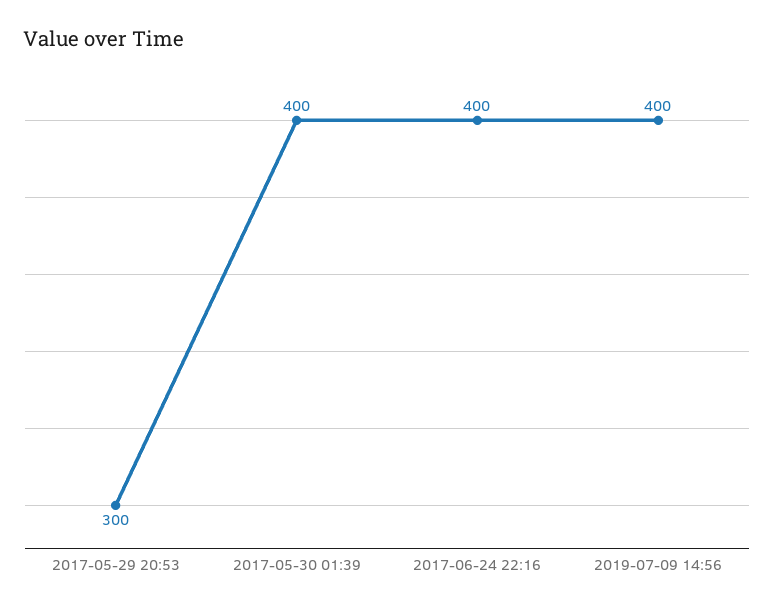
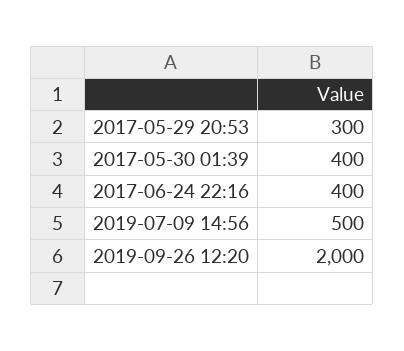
2019-07-09 14:56: 400 -> 500
2019-09-26 12:20: none -> 2000

